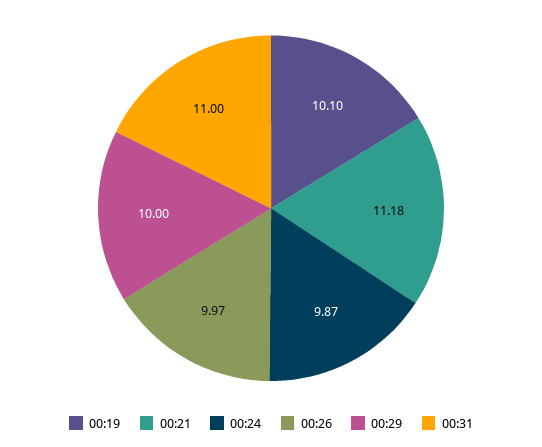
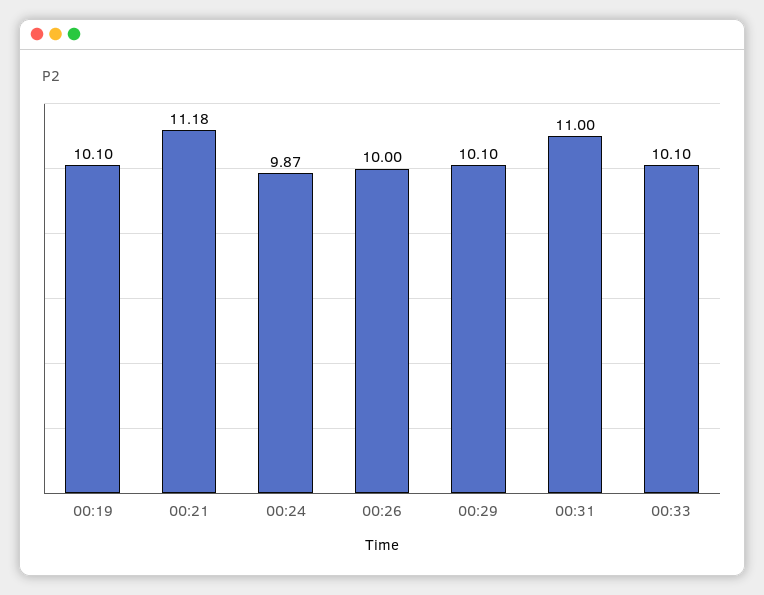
00:26: 9.97 -> 10
00:29: 10 -> 10.1
00:33: none -> 10.1

